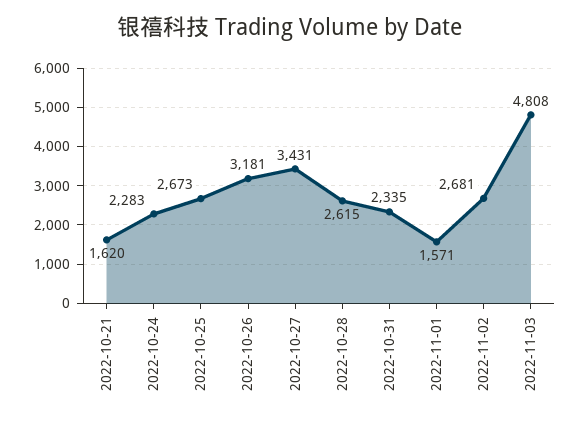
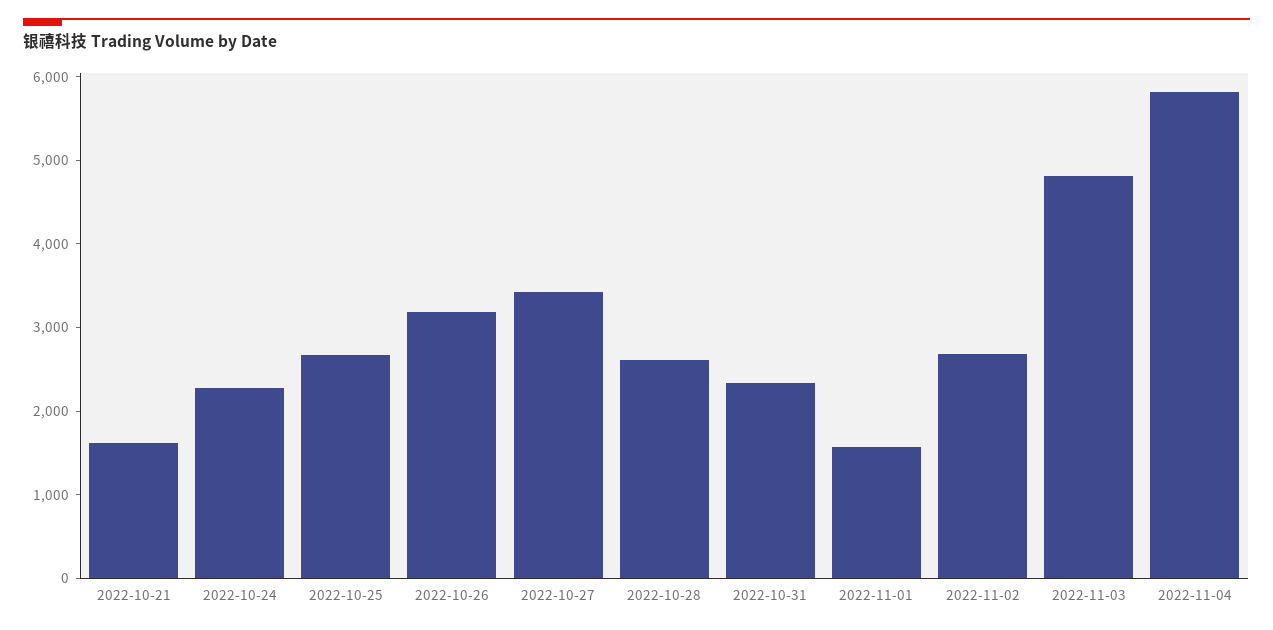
2022-11-04: none -> 5800

